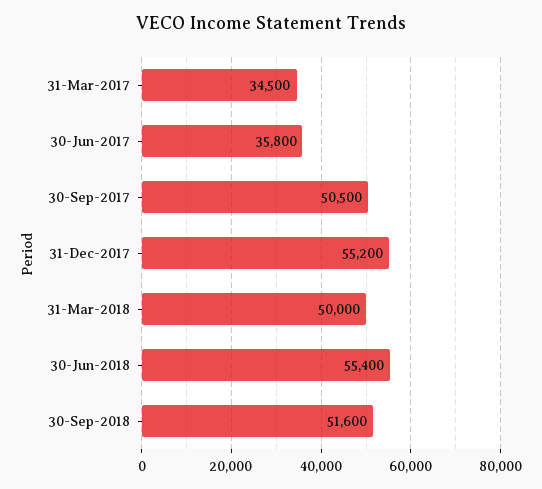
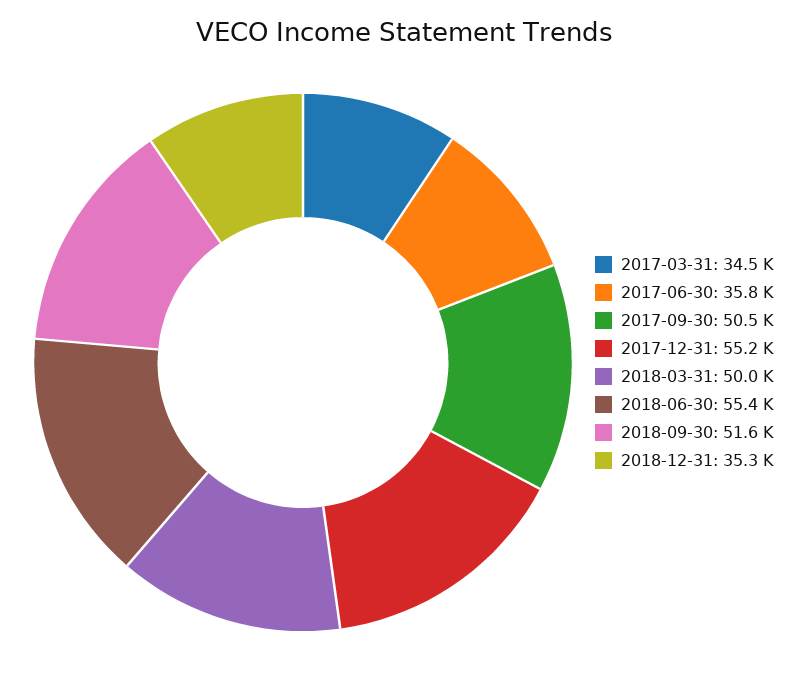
2018-12-31: none -> 35300

